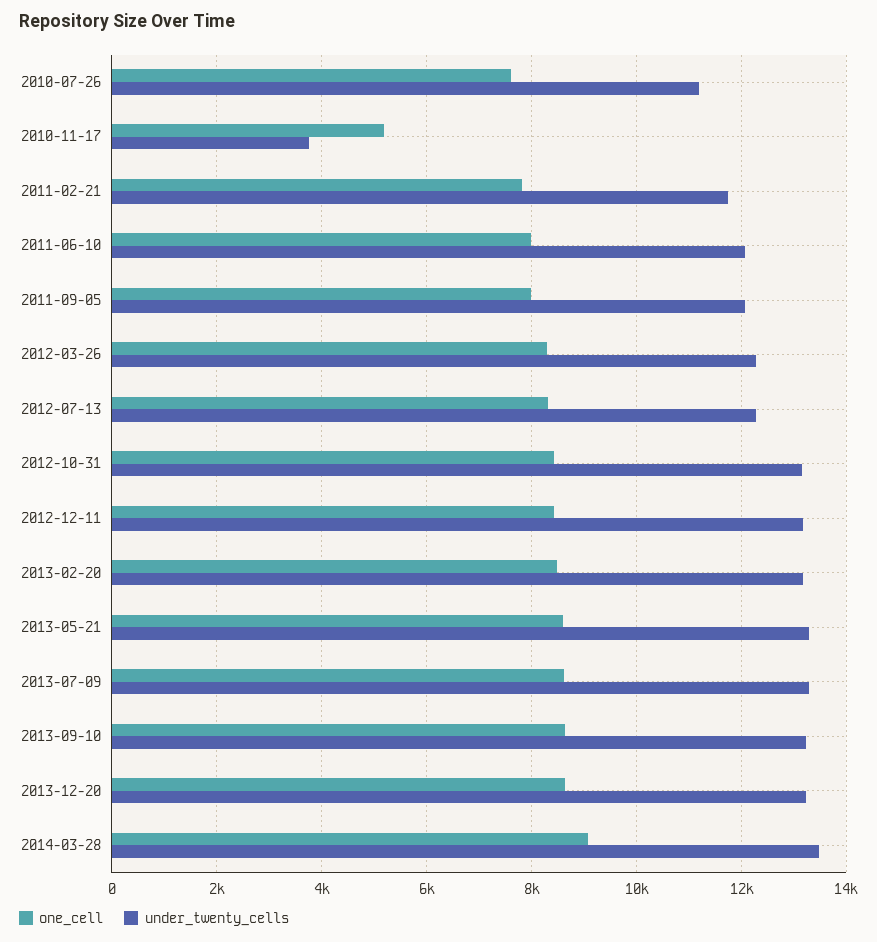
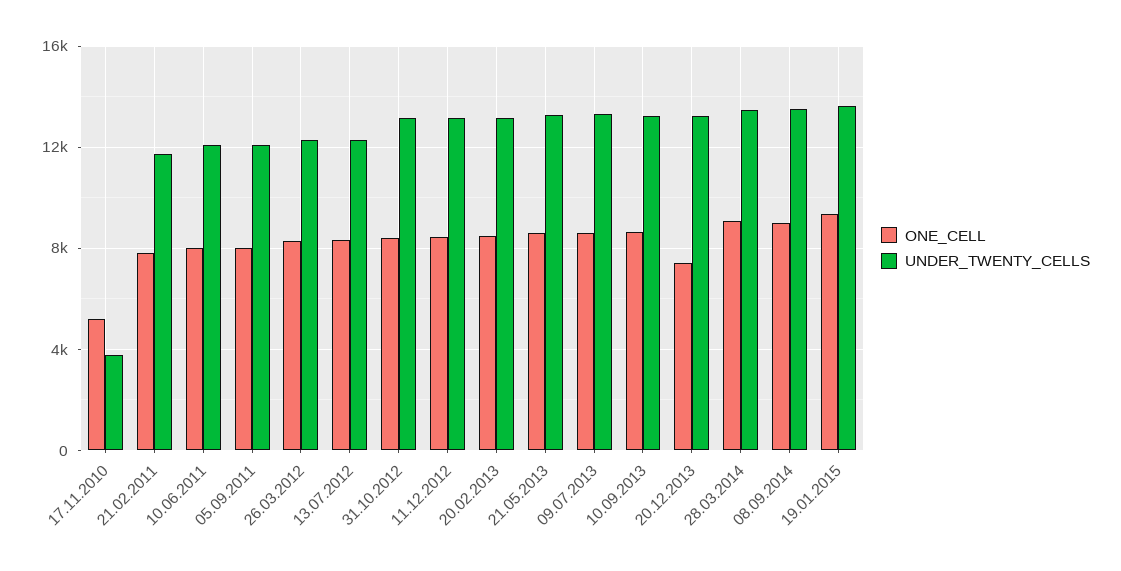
one_cell, 2010-07-26: 7600 -> none
under_twenty_cells, 2010-07-26: 11200 -> none
one_cell, 2013-12-20: 8600 -> 7500
one_cell, 08.09.2014: none -> 9000
under_twenty_cells, 08.09.2014: none -> 13500
one_cell, 19.01.2015: none -> 9500
under_twenty_cells, 19.01.2015: none -> 13500

